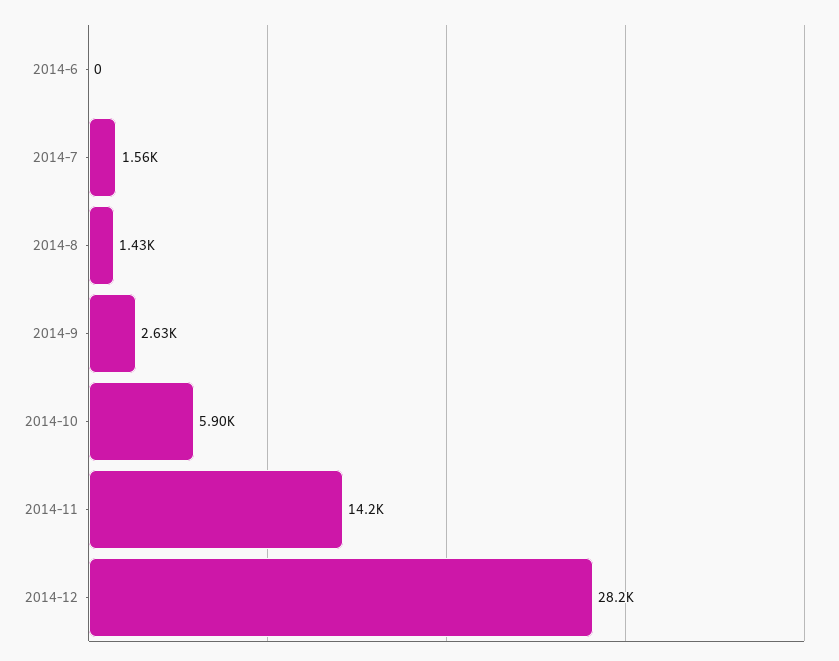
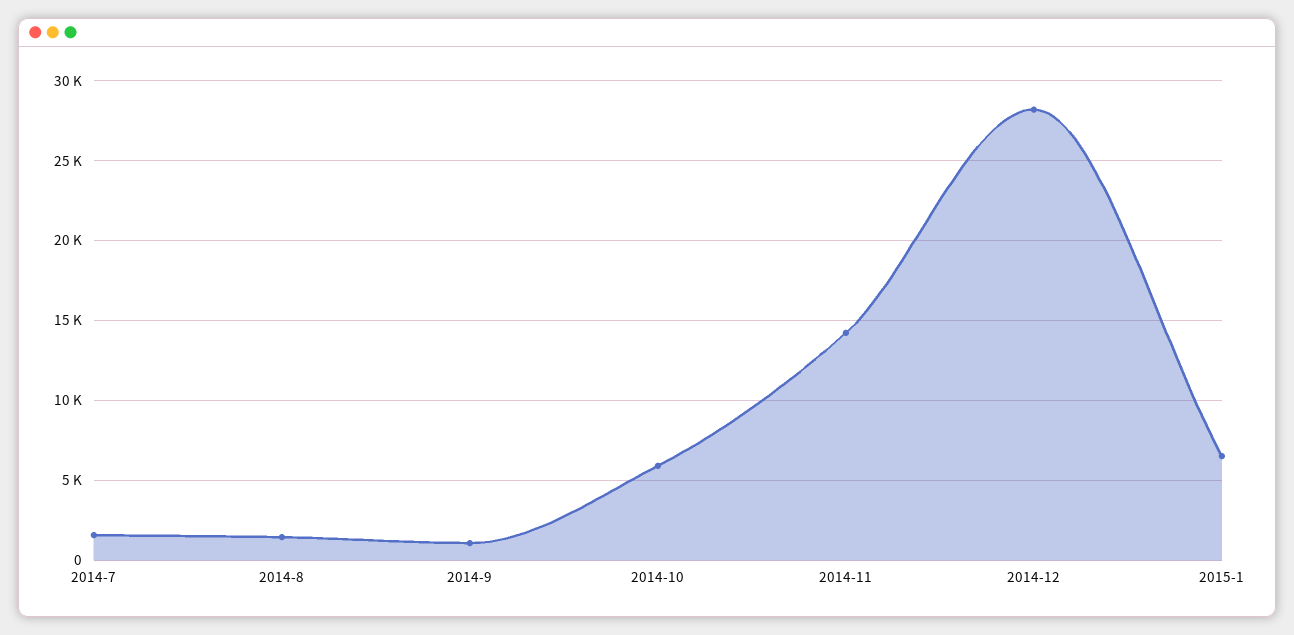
2014-6: 0 -> none
2014-9: 2630 -> 1000
2015-1: none -> 6500

